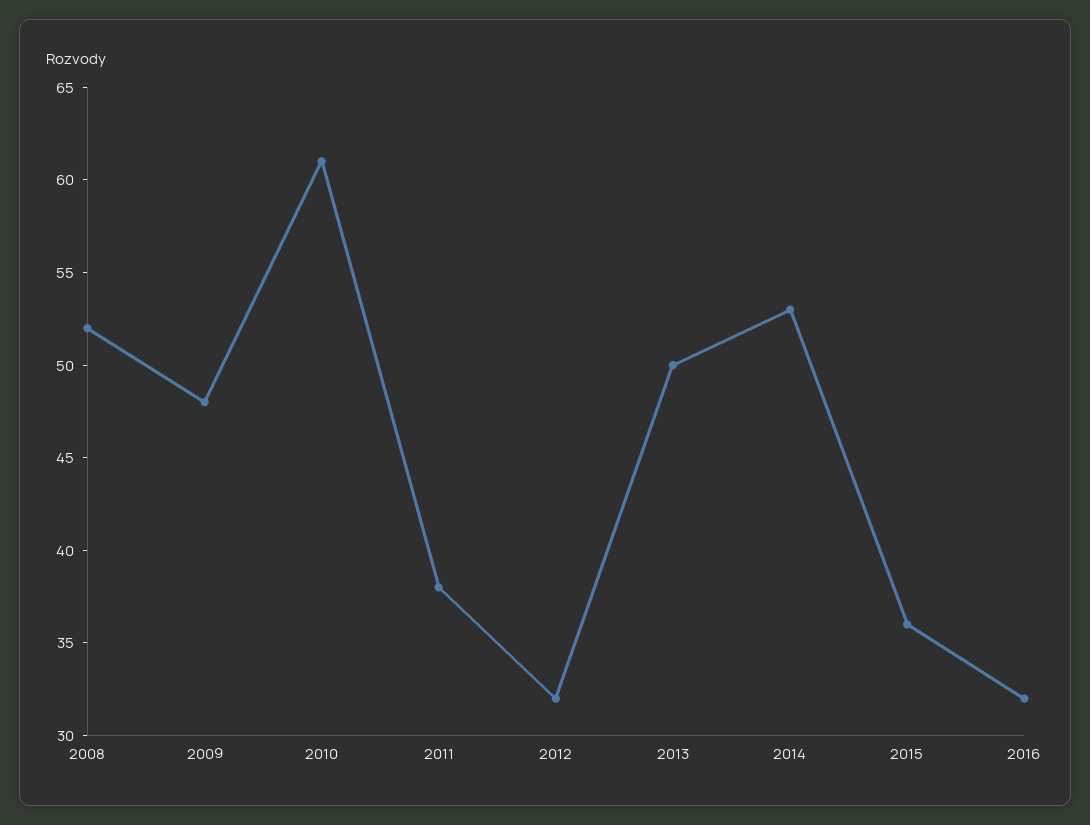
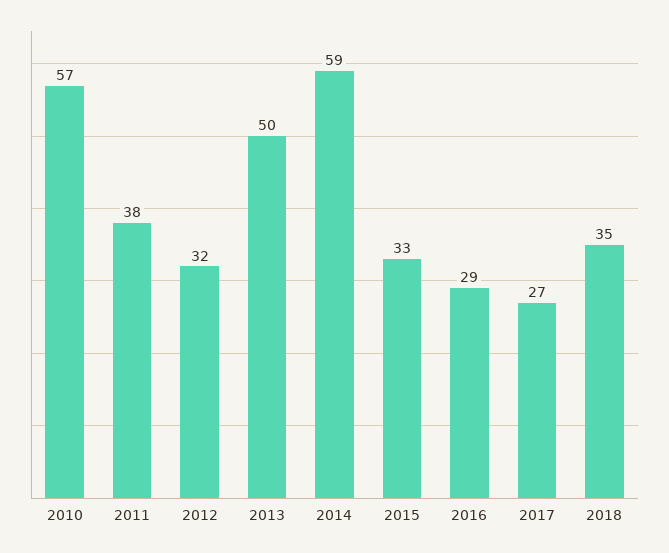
2008: 52 -> none
2009: 48 -> none
2010: 61 -> 57
2014: 53 -> 59
2015: 36 -> 33
2016: 32 -> 29
2017: none -> 27
2018: none -> 35

